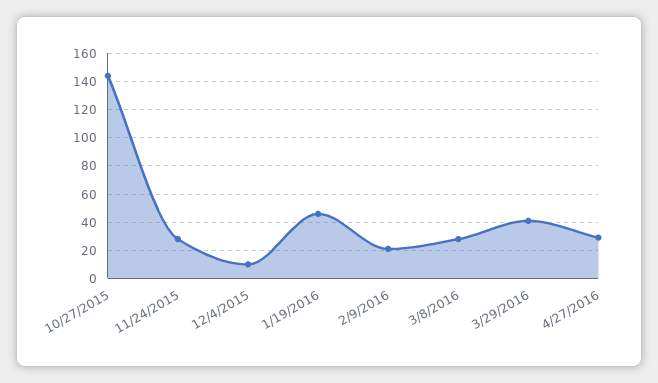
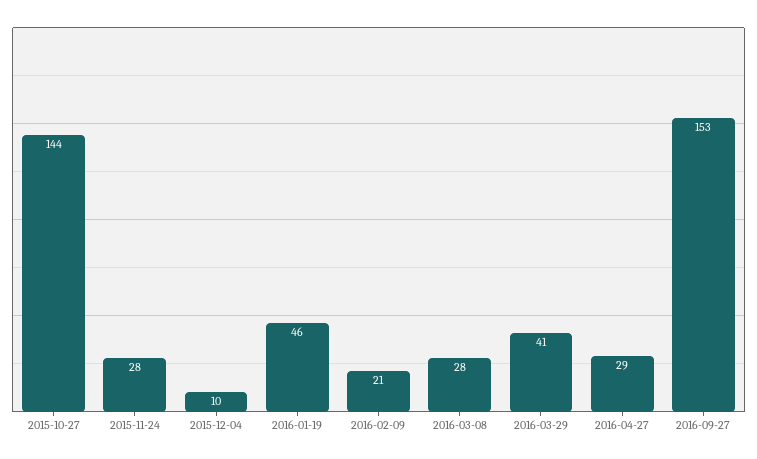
2016-09-27: none -> 153

